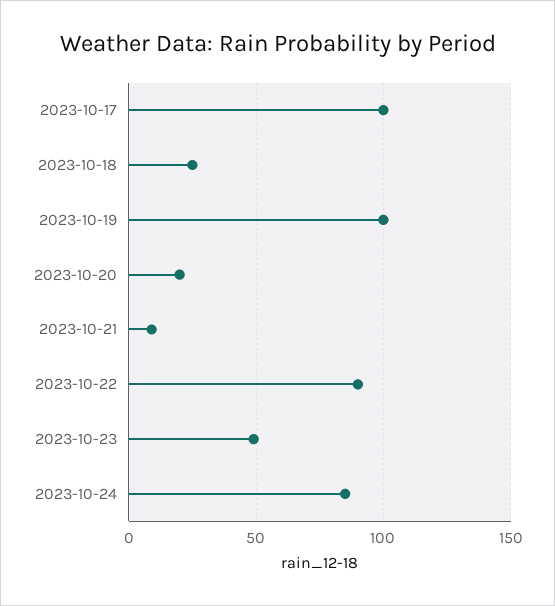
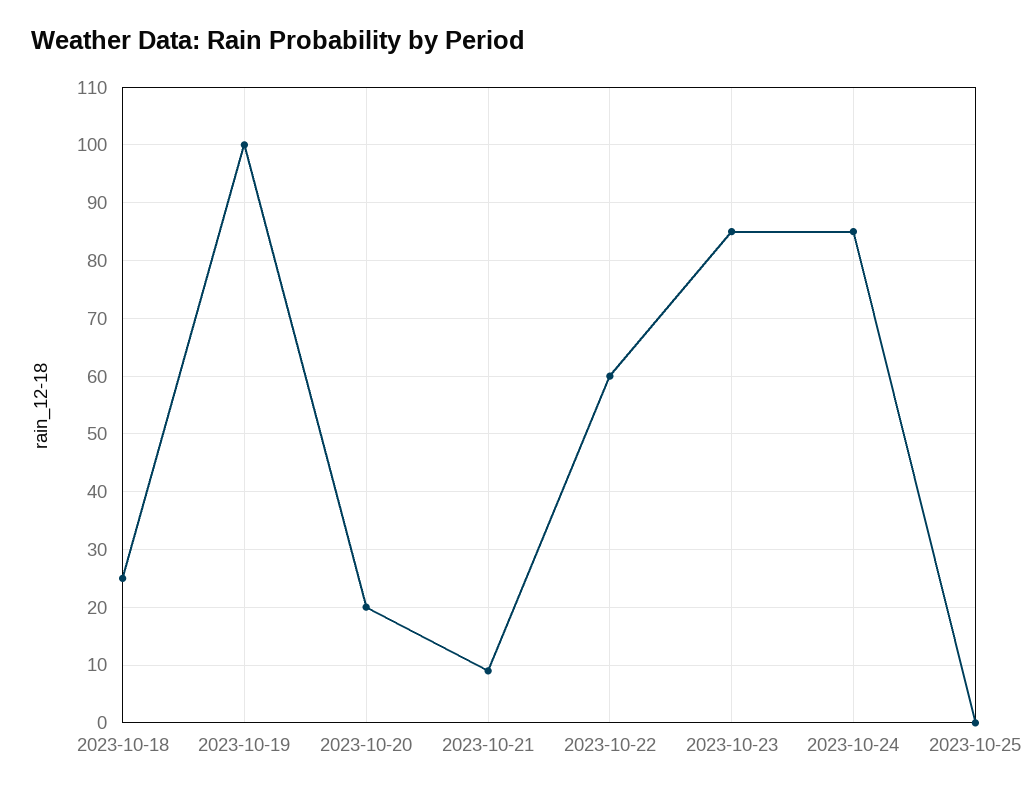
2023-10-17: 100 -> none
2023-10-22: 90 -> 60
2023-10-23: 50 -> 85
2023-10-25: none -> 0

